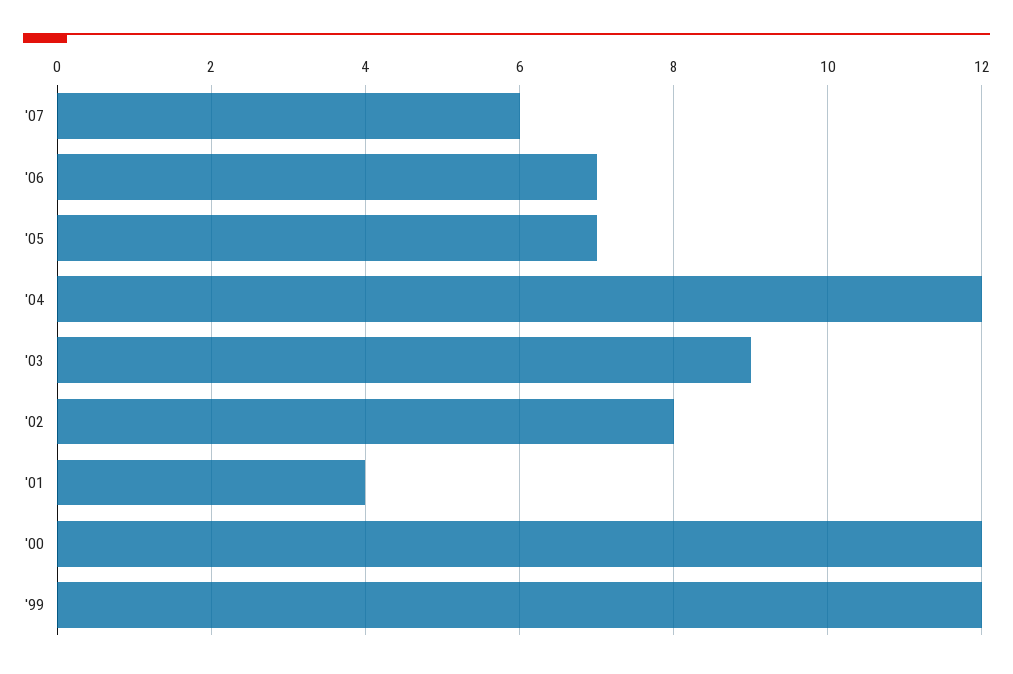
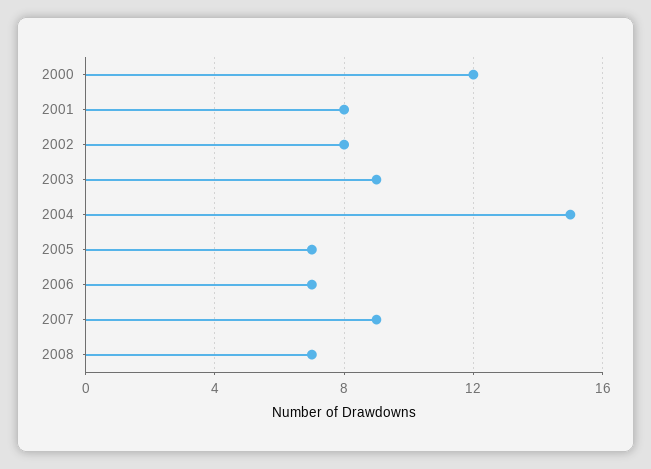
'07: 6 -> 9
'04: 12 -> 15
'01: 4 -> 8
'99: 12 -> none
2008: none -> 7

